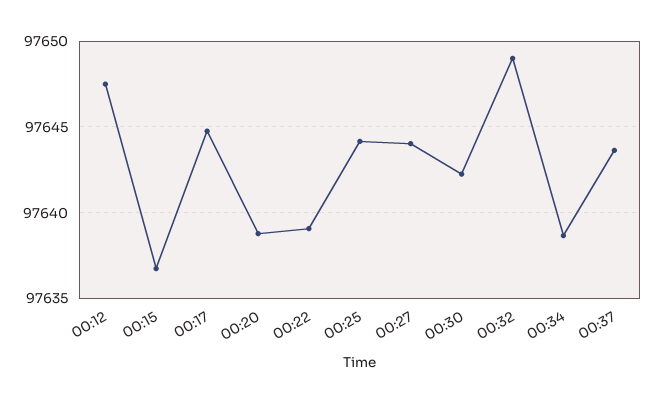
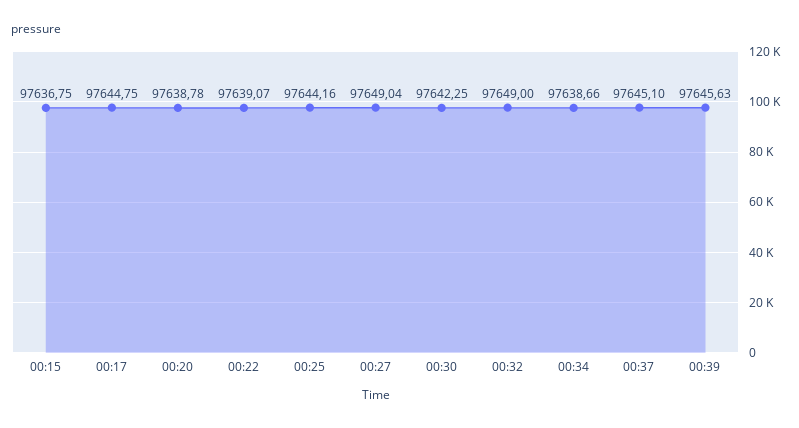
00:12: 97647.5 -> none
00:27: 97644 -> 97649.04
00:37: 97643.5 -> 97645.1
00:39: none -> 97645.63

